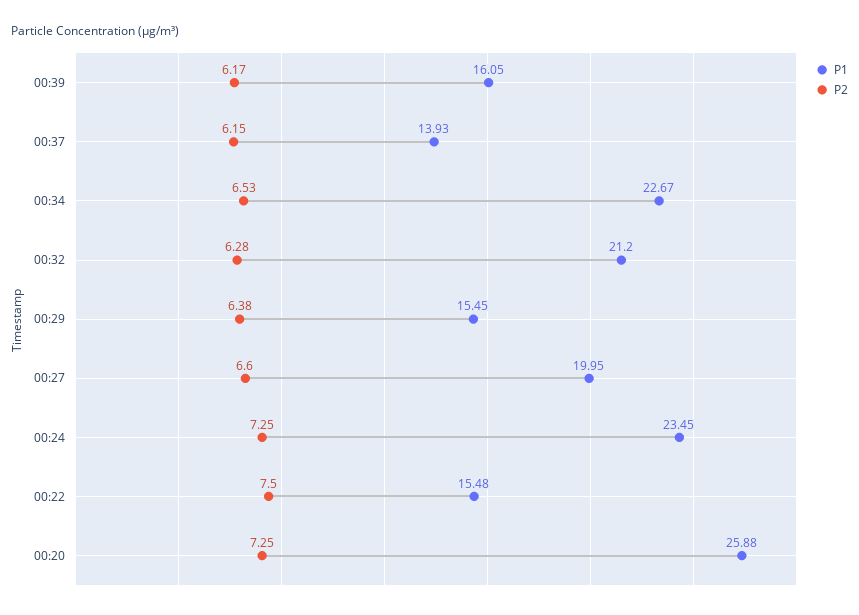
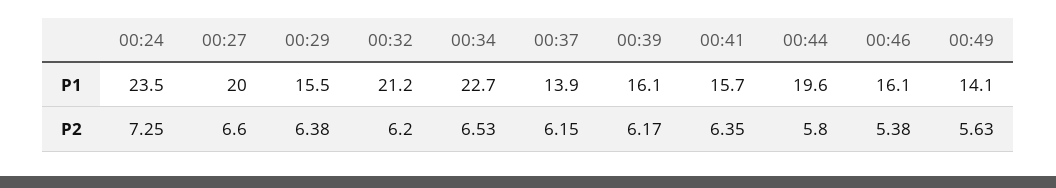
P2, 00:32: 6.28 -> 6.2
P1, 00:22: 15.48 -> none
P2, 00:22: 7.5 -> none
P1, 00:20: 25.88 -> none
P2, 00:20: 7.25 -> none
P1, 00:41: none -> 15.7
P1, 00:44: none -> 19.6
P1, 00:46: none -> 16.1
P1, 00:49: none -> 14.1
P2, 00:41: none -> 6.35
P2, 00:44: none -> 5.8
P2, 00:46: none -> 5.38
P2, 00:49: none -> 5.63

